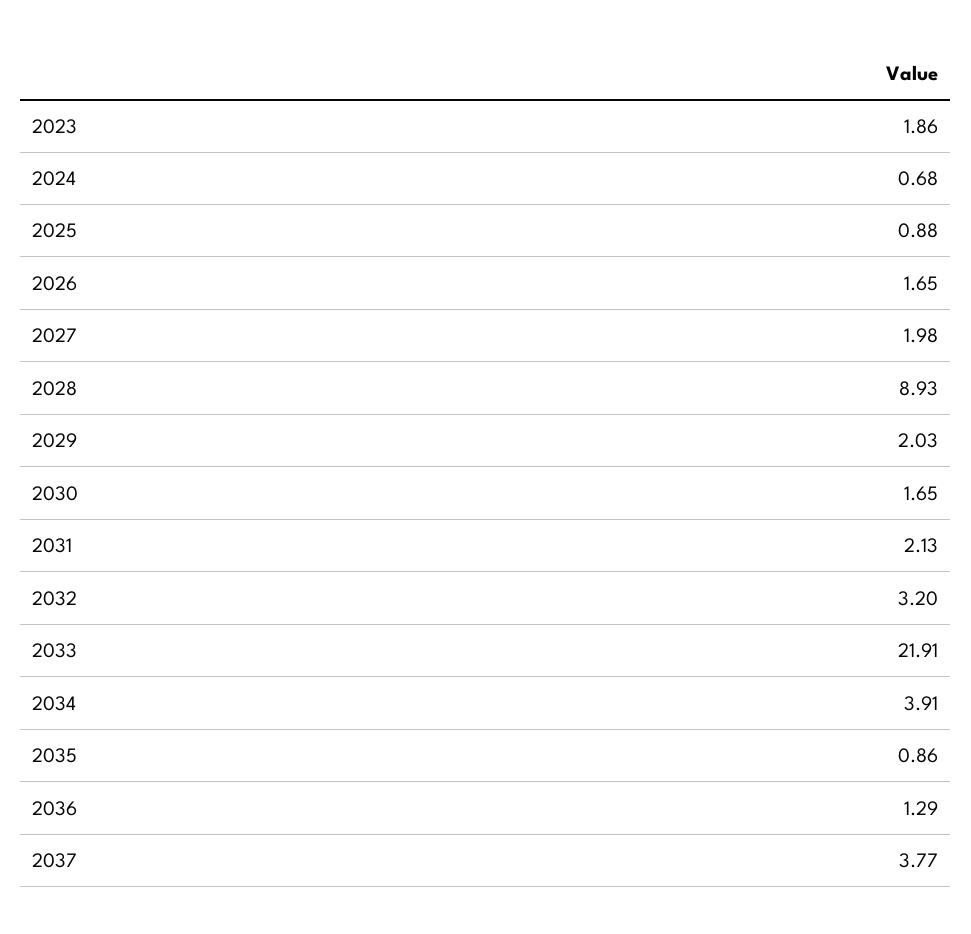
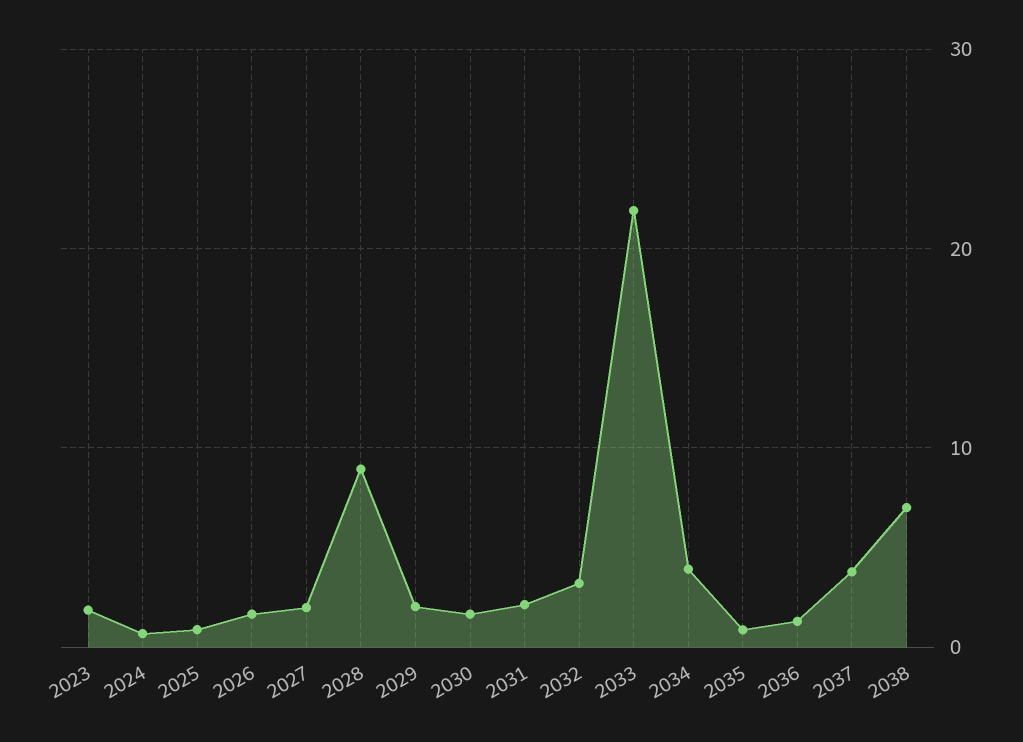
2038: none -> 7

